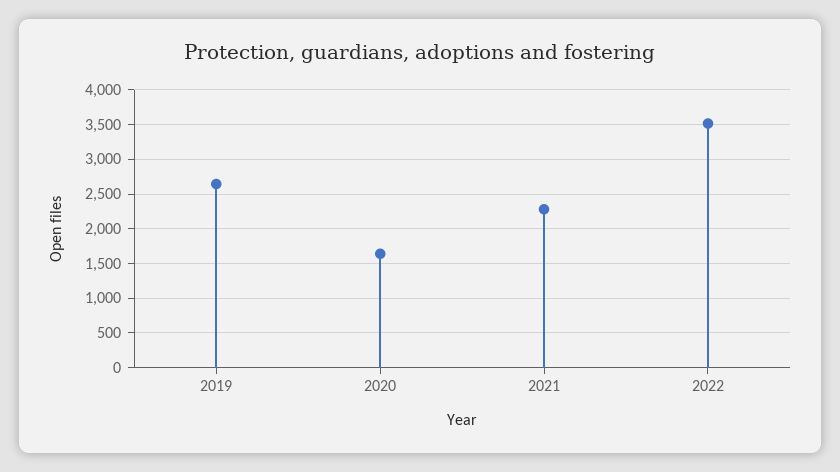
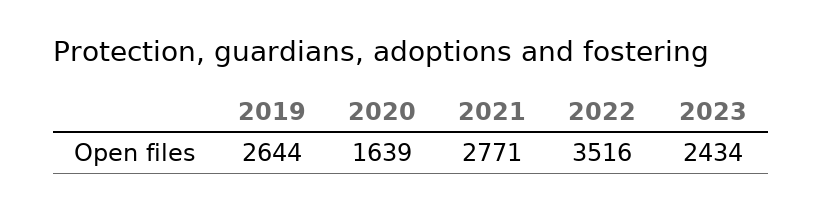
2021: 2300 -> 2771
2023: none -> 2434

